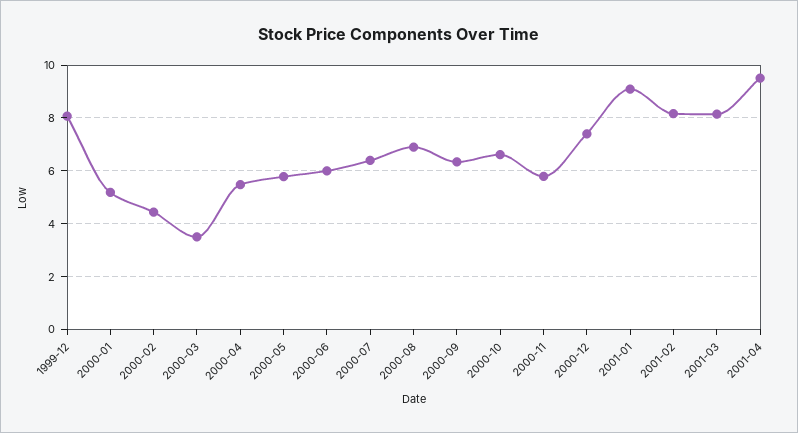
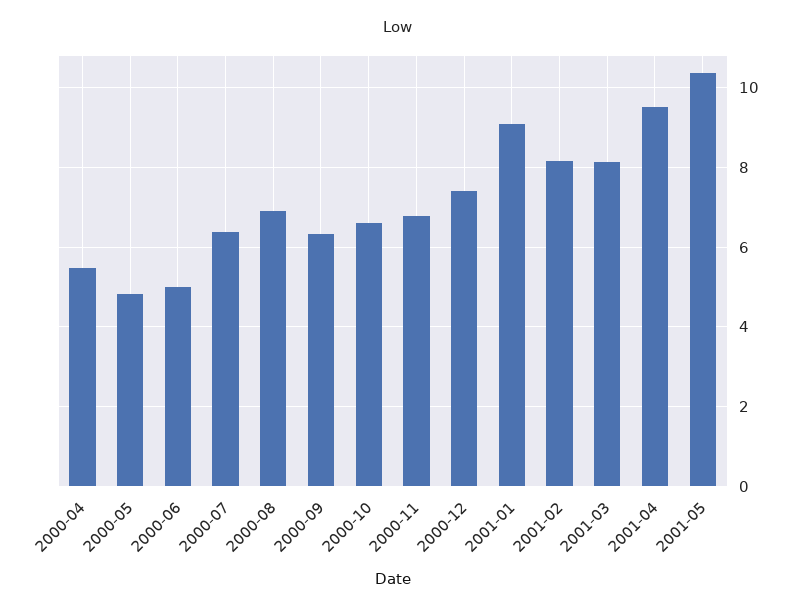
1999-12: 8 -> none
2000-01: 5.25 -> none
2000-02: 4.5 -> none
2000-03: 3.5 -> none
2000-05: 5.75 -> 4.8
2000-06: 6 -> 5
2000-11: 5.75 -> 6.8
2001-05: none -> 10.4

